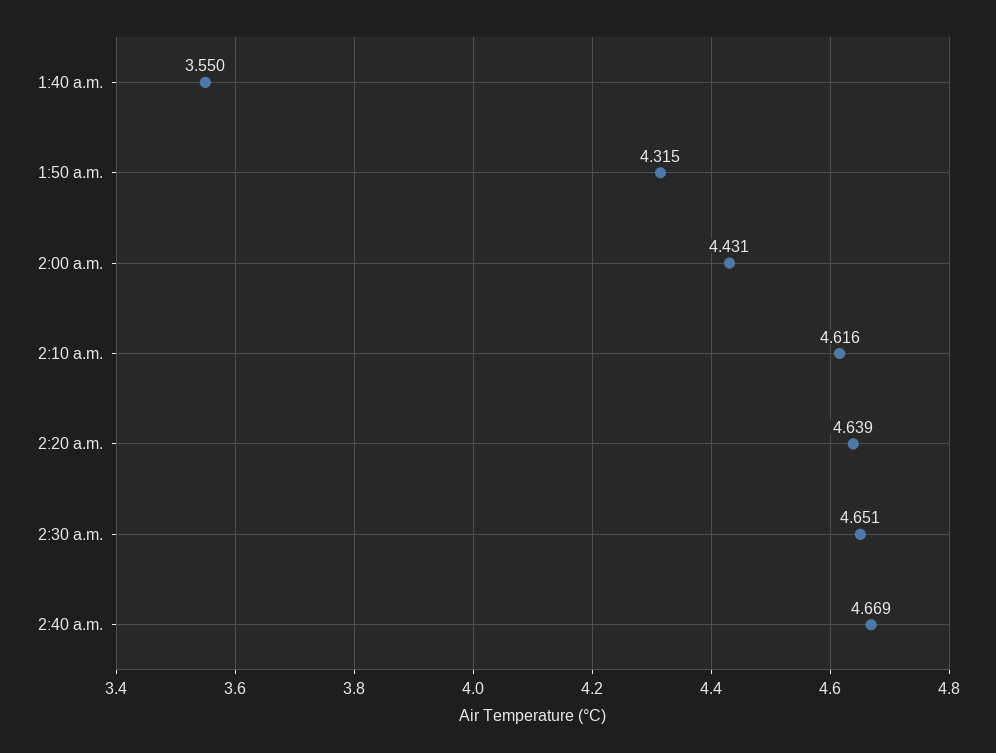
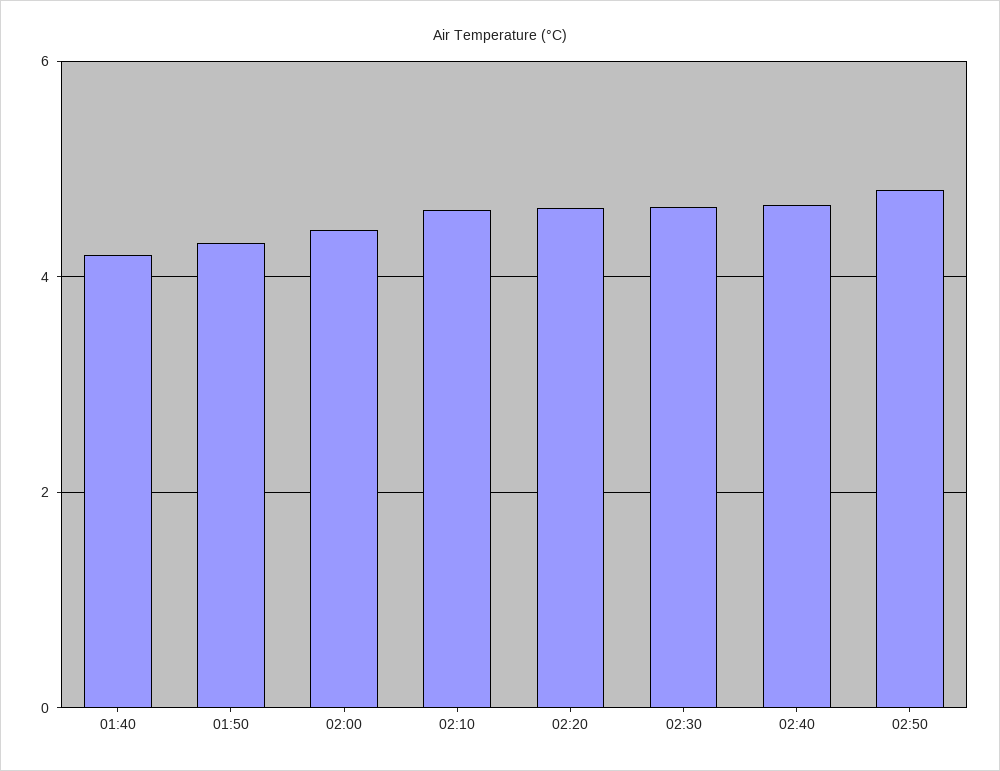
1:40 a.m.: 3.55 -> 4.2
02:50: none -> 4.8

